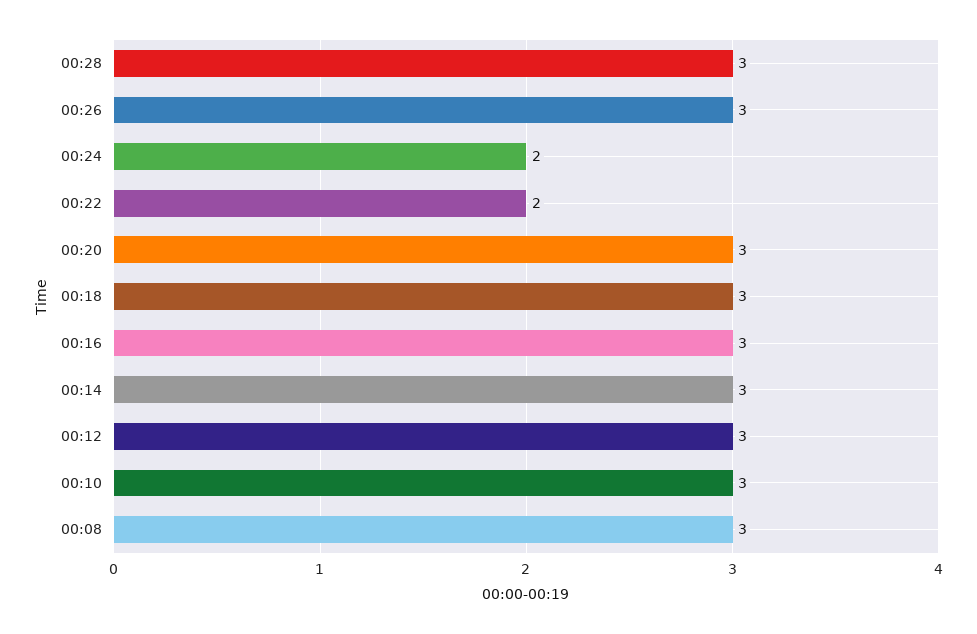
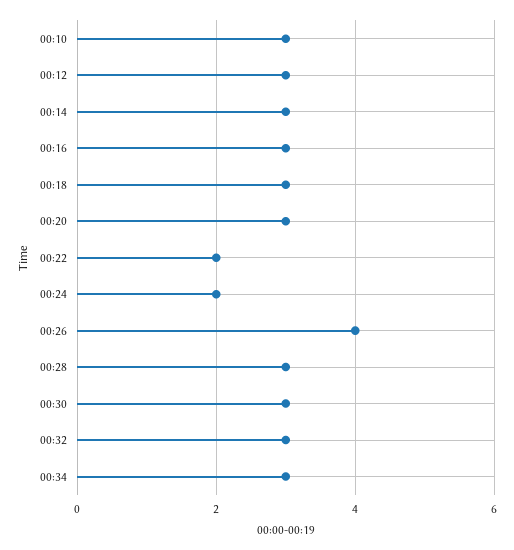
00:26: 3 -> 4
00:08: 3 -> none
00:30: none -> 3
00:32: none -> 3
00:34: none -> 3

